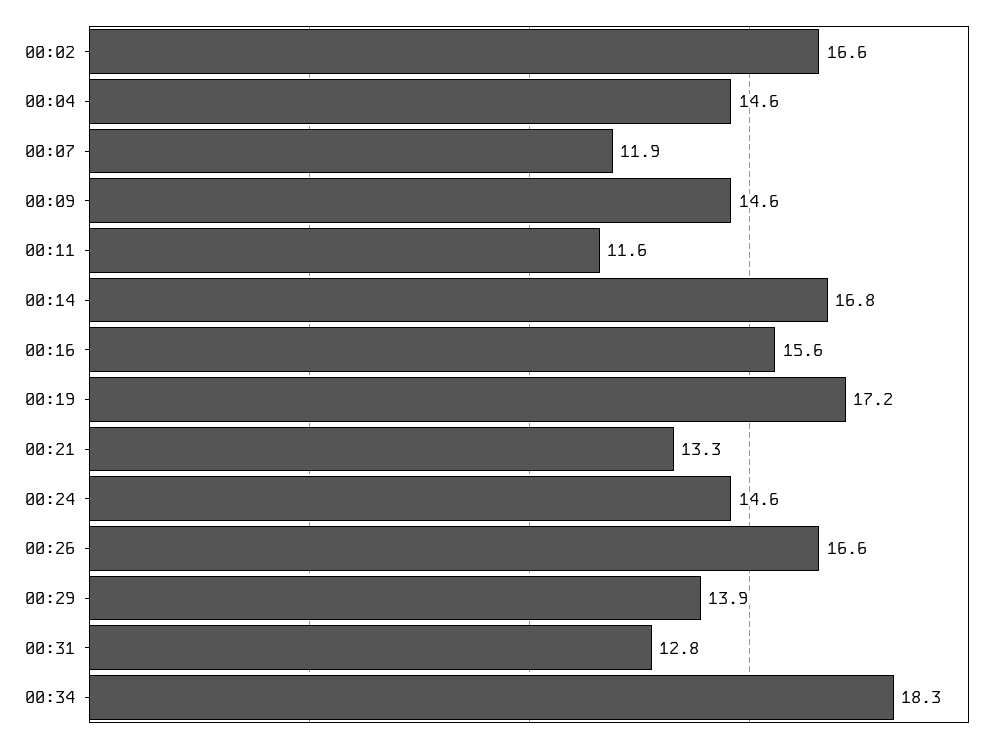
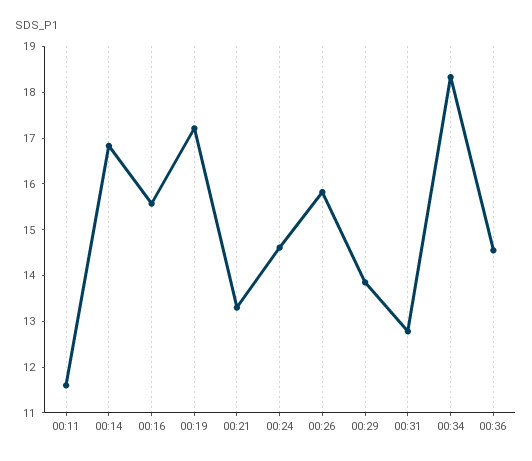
00:02: 16.6 -> none
00:04: 14.6 -> none
00:07: 11.9 -> none
00:09: 14.6 -> none
00:26: 16.6 -> 15.8
00:36: none -> 14.6

